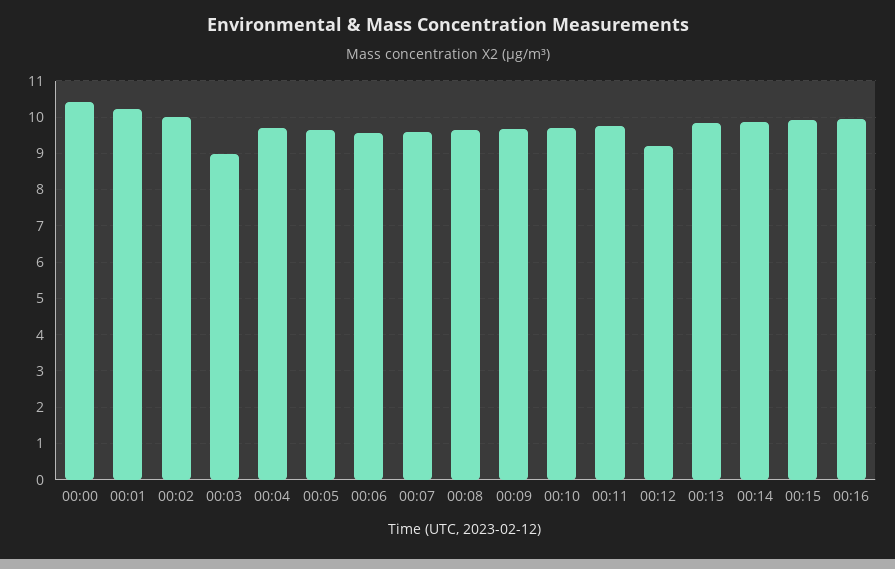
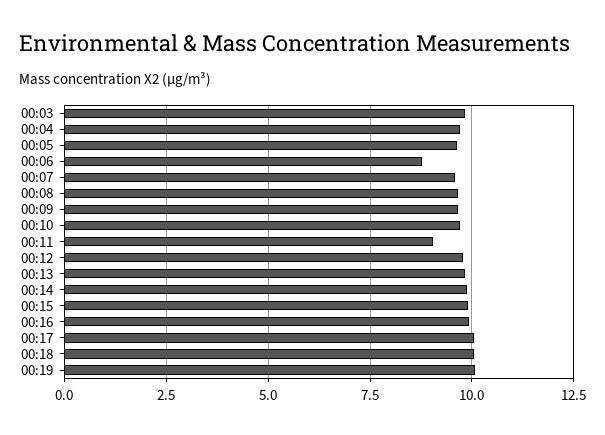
00:00: 10.4 -> none
00:01: 10.2 -> none
00:02: 10 -> none
00:03: 9 -> 9.75
00:06: 9.6 -> 8.75
00:11: 9.8 -> 9
00:12: 9.2 -> 9.75
00:17: none -> 10
00:18: none -> 10
00:19: none -> 10

